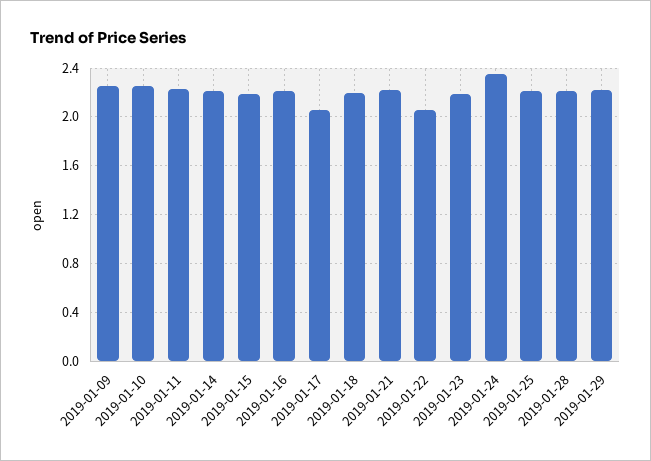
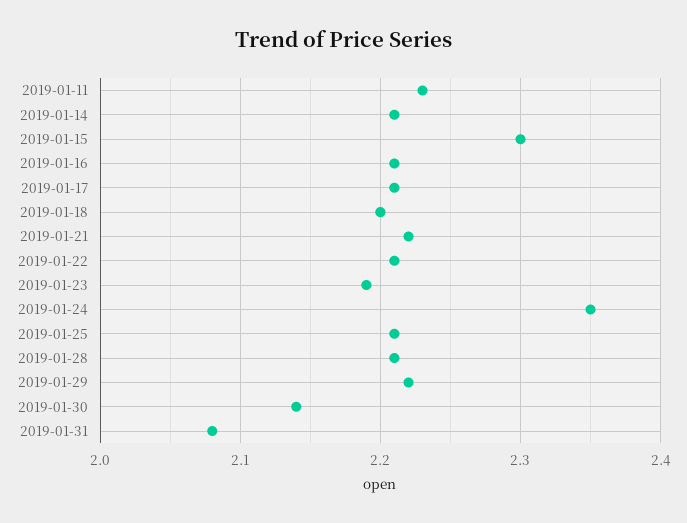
2019-01-09: 2.25 -> none
2019-01-10: 2.25 -> none
2019-01-15: 2.2 -> 2.3
2019-01-17: 2.05 -> 2.21
2019-01-22: 2.05 -> 2.21
2019-01-30: none -> 2.14
2019-01-31: none -> 2.08

